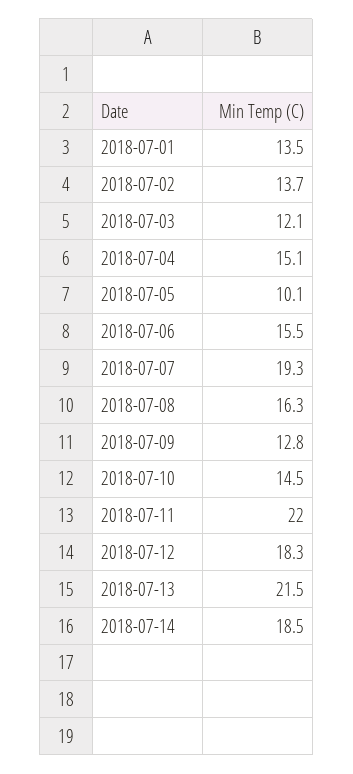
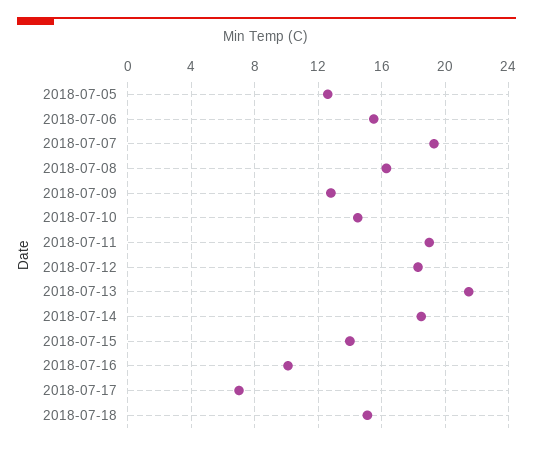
2018-07-01: 13.5 -> none
2018-07-02: 13.7 -> none
2018-07-03: 12.1 -> none
2018-07-04: 15.1 -> none
2018-07-05: 10.1 -> 12.5
2018-07-11: 22 -> 19
2018-07-15: none -> 14
2018-07-16: none -> 10
2018-07-17: none -> 7
2018-07-18: none -> 15

